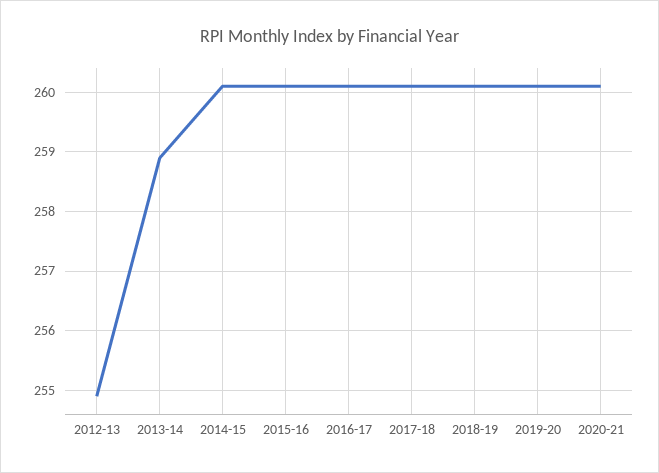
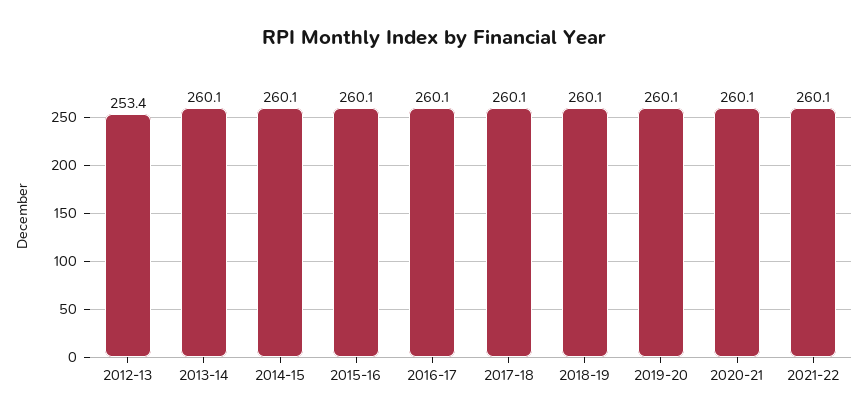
2012-13: 255 -> 253.4
2013-14: 259 -> 260.1
2021-22: none -> 260.1

